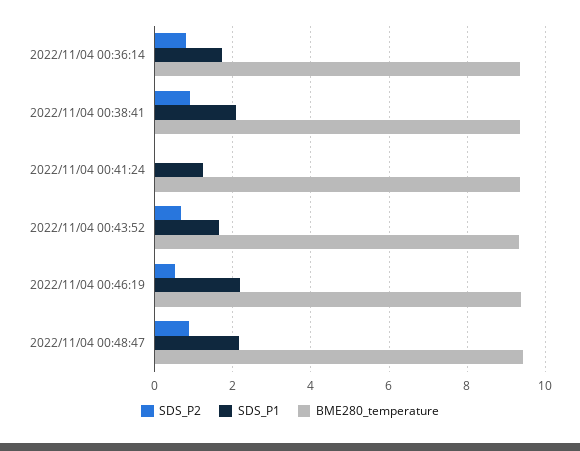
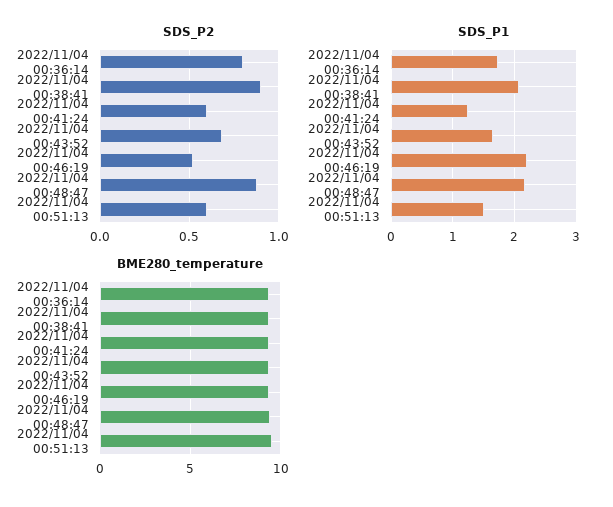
SDS_P2, 2022/11/04 00:41:24: 0 -> 0.6
SDS_P2, 2022/11/04 00:51:13: none -> 0.6
SDS_P1, 2022/11/04 00:51:13: none -> 1.5
BME280_temperature, 2022/11/04 00:51:13: none -> 9.5

